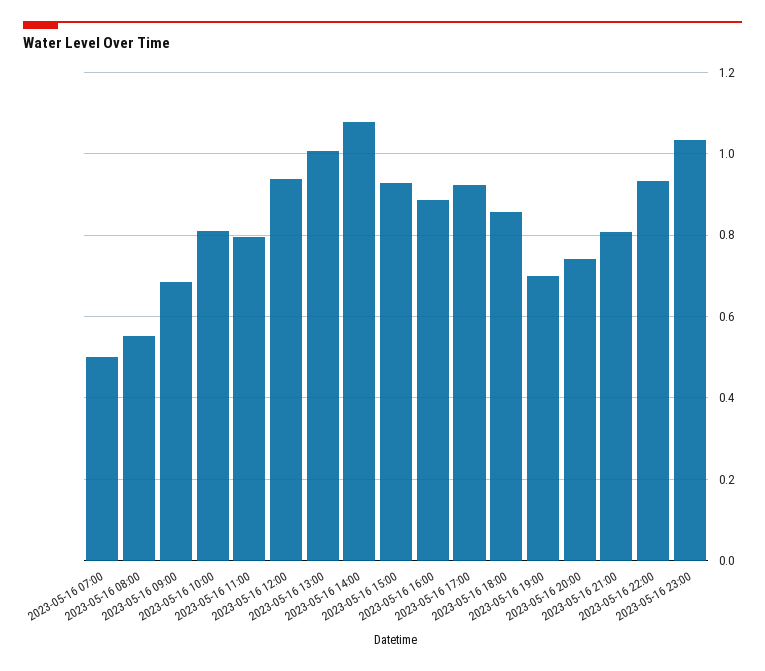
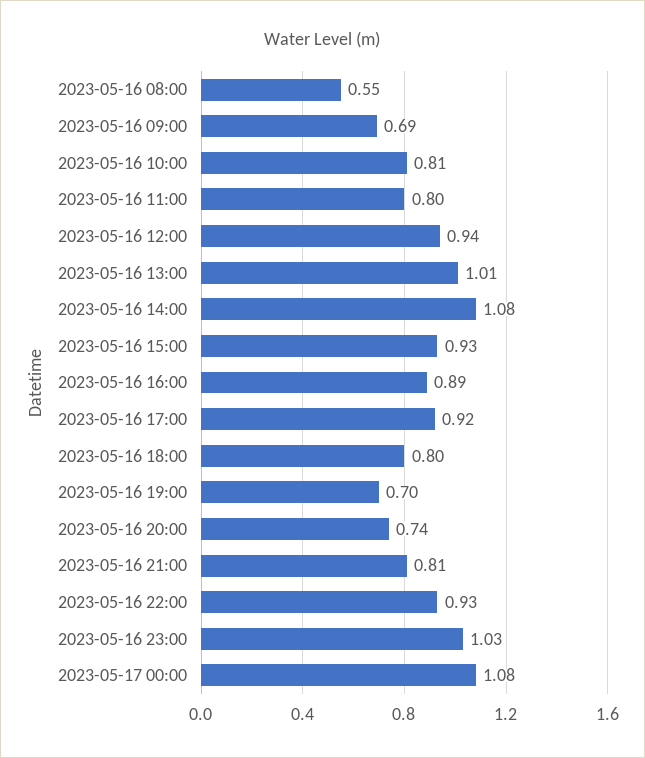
2023-05-16 07:00: 0.5 -> none
2023-05-16 18:00: 0.86 -> 0.8
2023-05-17 00:00: none -> 1.08

